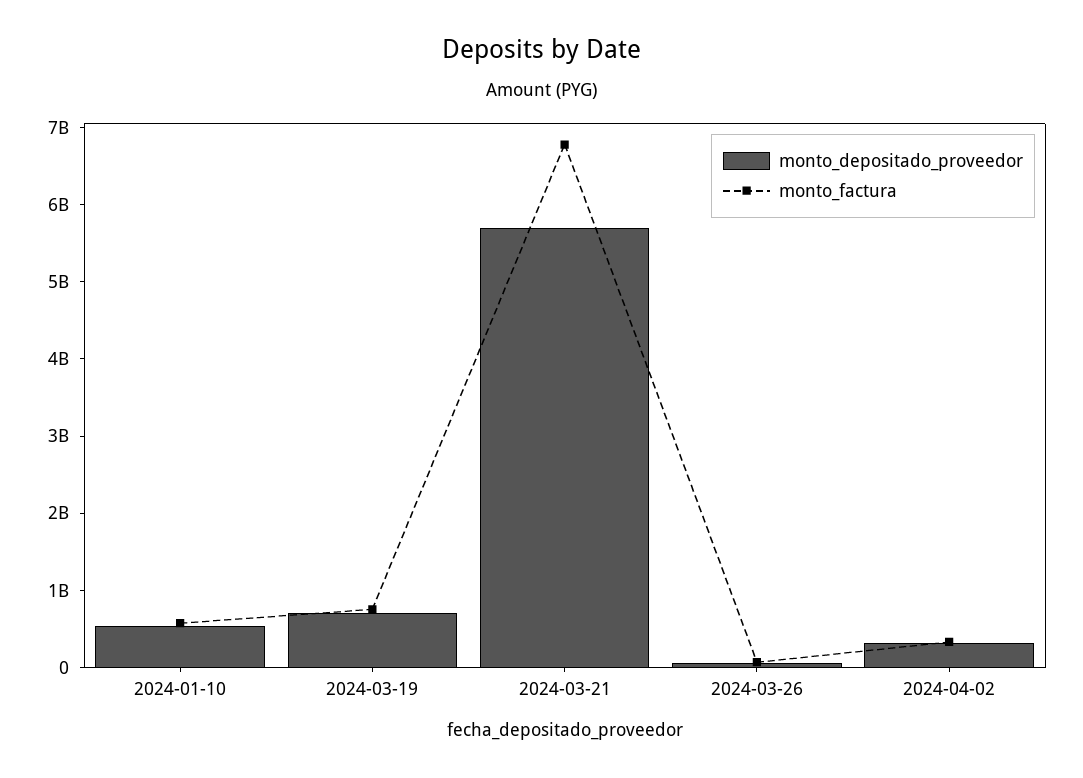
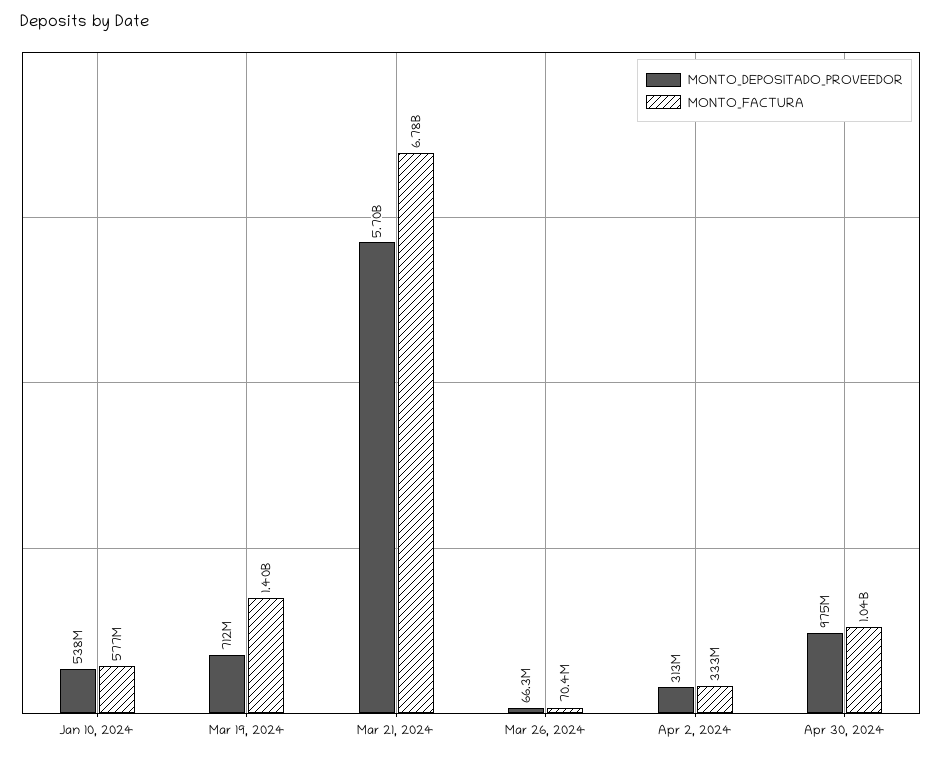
monto_factura, 2024-03-19: 800000000 -> 1400000000
monto_depositado_proveedor, Apr 30, 2024: none -> 975000000
monto_factura, Apr 30, 2024: none -> 1040000000

